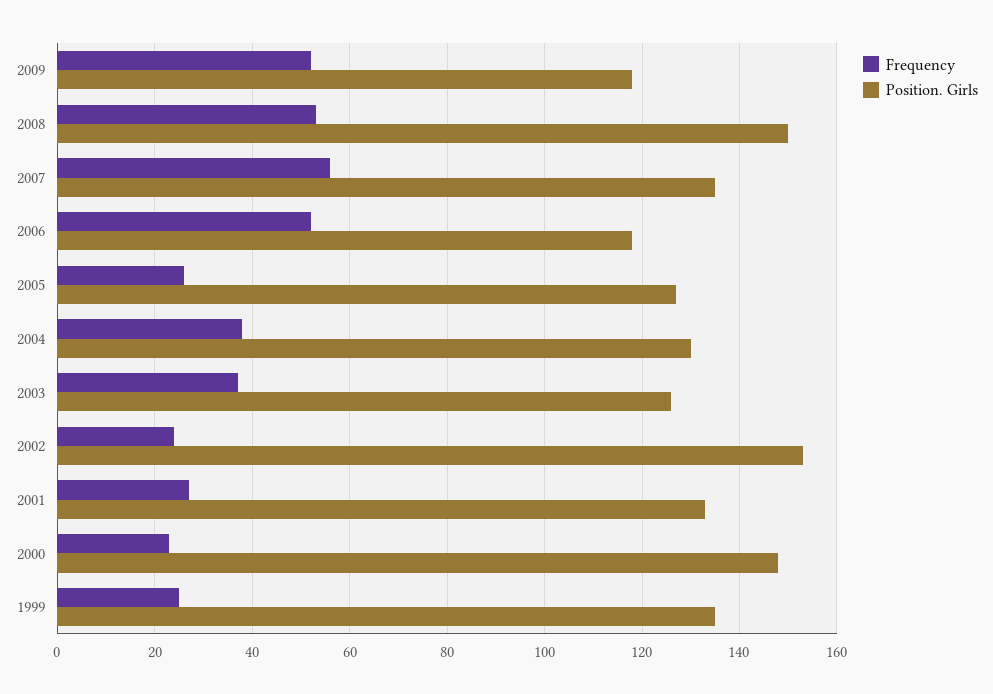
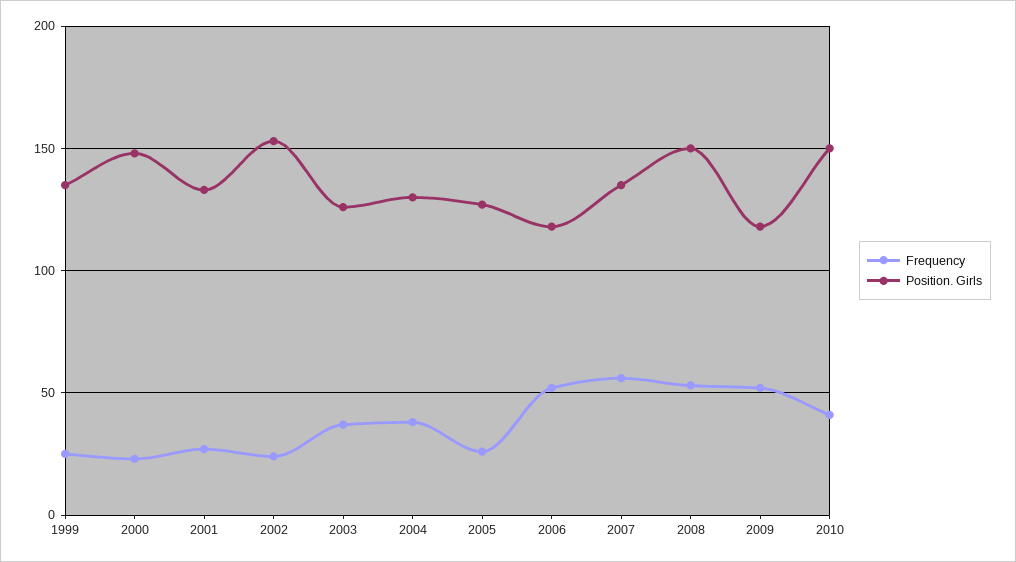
Frequency, 2010: none -> 40
Position. Girls, 2010: none -> 150

